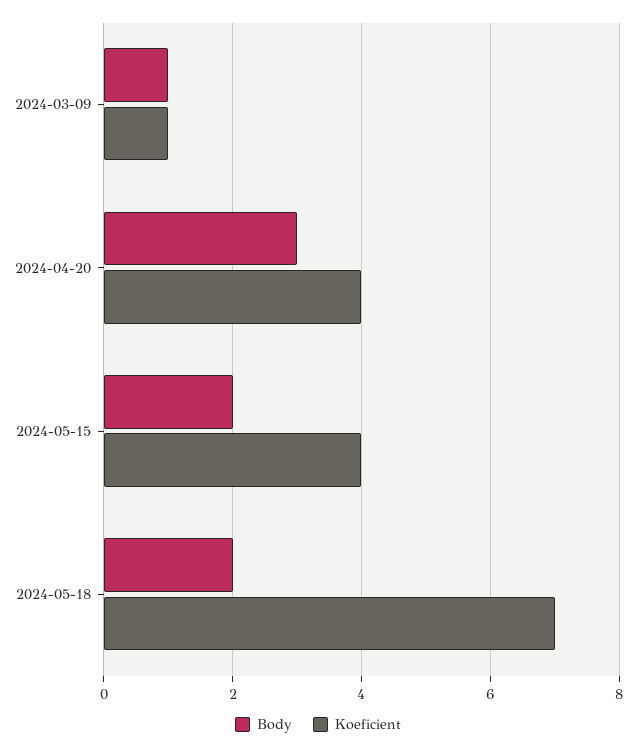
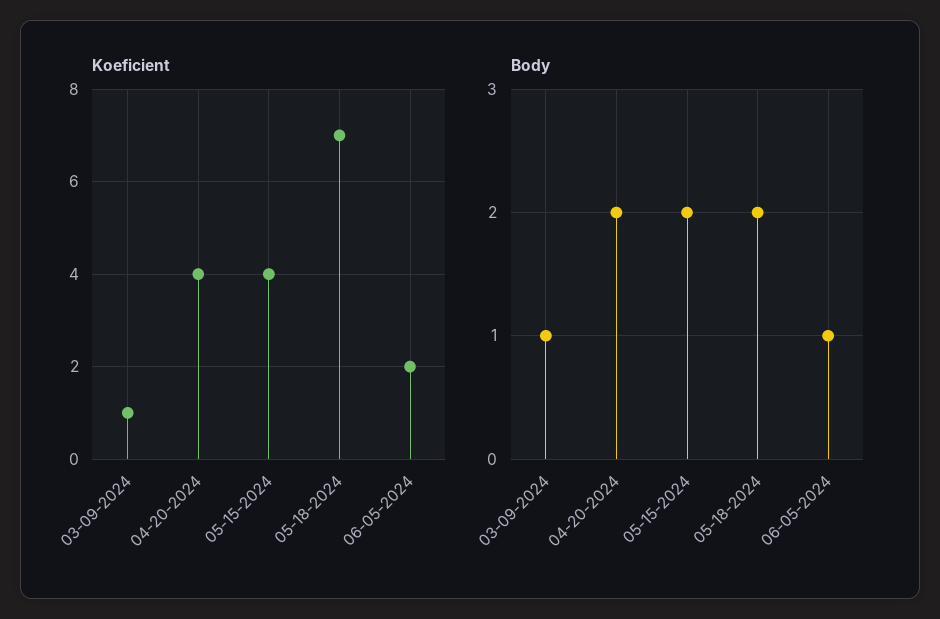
Body, 2024-04-20: 3 -> 2
Koeficient, 06-05-2024: none -> 2
Body, 06-05-2024: none -> 1

